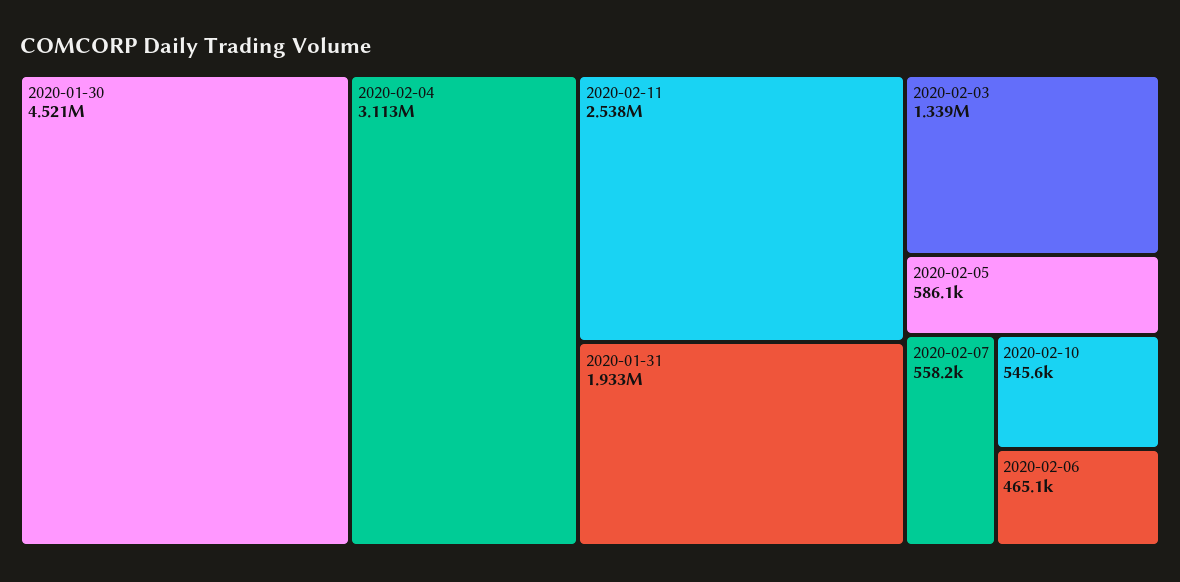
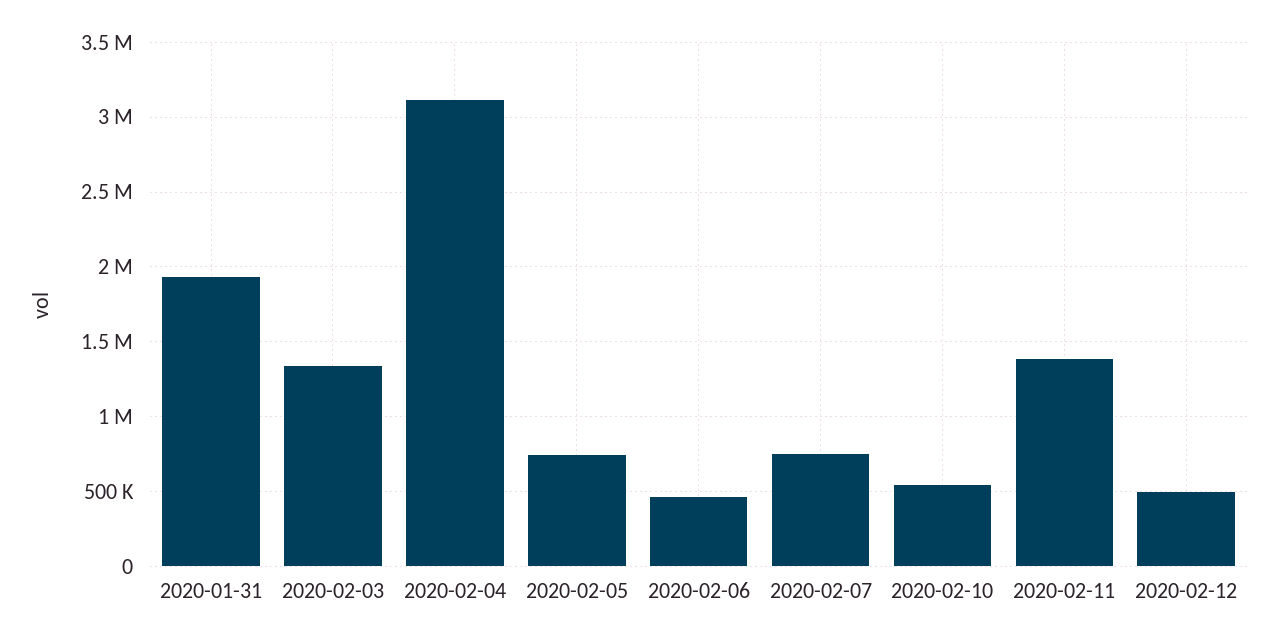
2020-01-30: 4521000 -> none
2020-02-11: 2538000 -> 1400000
2020-02-05: 586100 -> 750000
2020-02-07: 558200 -> 750000
2020-02-12: none -> 500000

